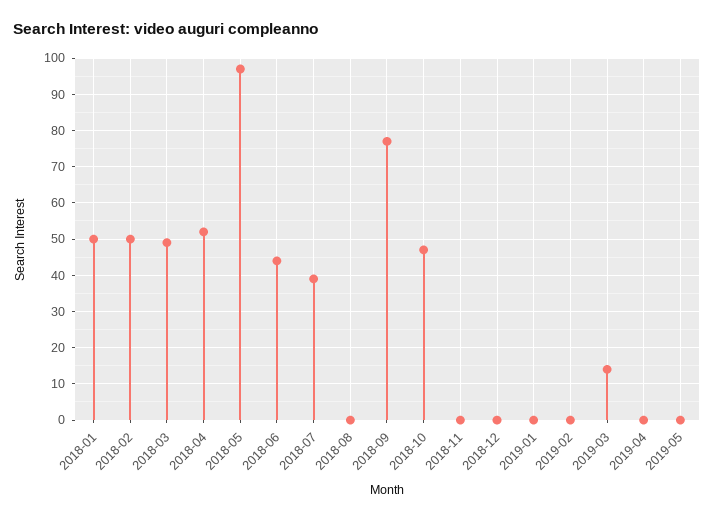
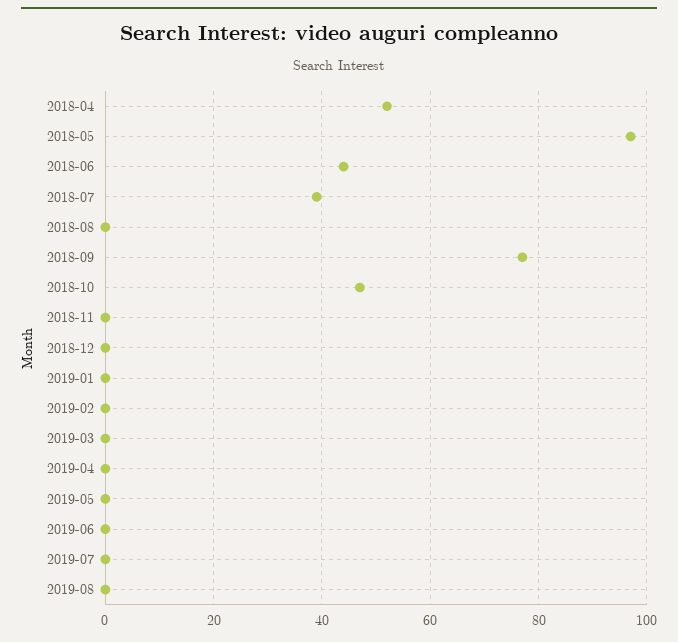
2018-01: 50 -> none
2018-02: 50 -> none
2018-03: 50 -> none
2019-03: 15 -> 0
2019-06: none -> 0
2019-07: none -> 0
2019-08: none -> 0

